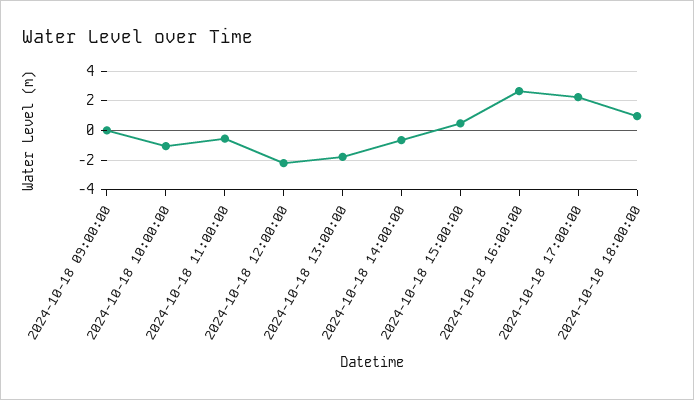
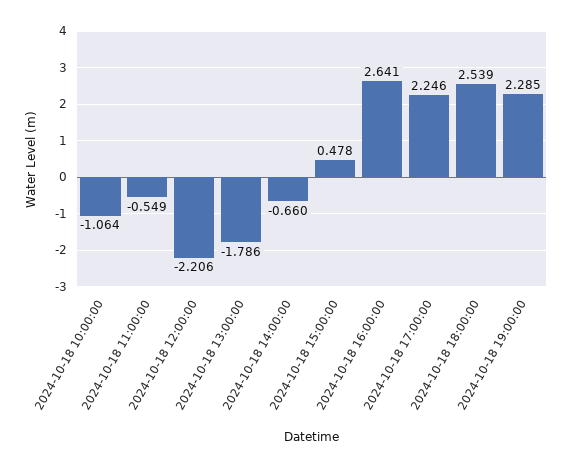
2024-10-18 09:00:00: 0 -> none
2024-10-18 18:00:00: 1 -> 2.539
2024-10-18 19:00:00: none -> 2.285

